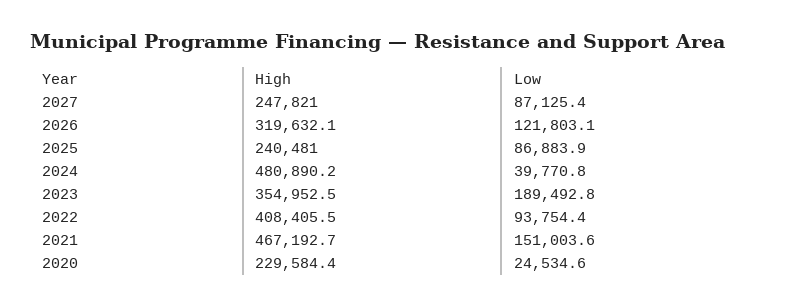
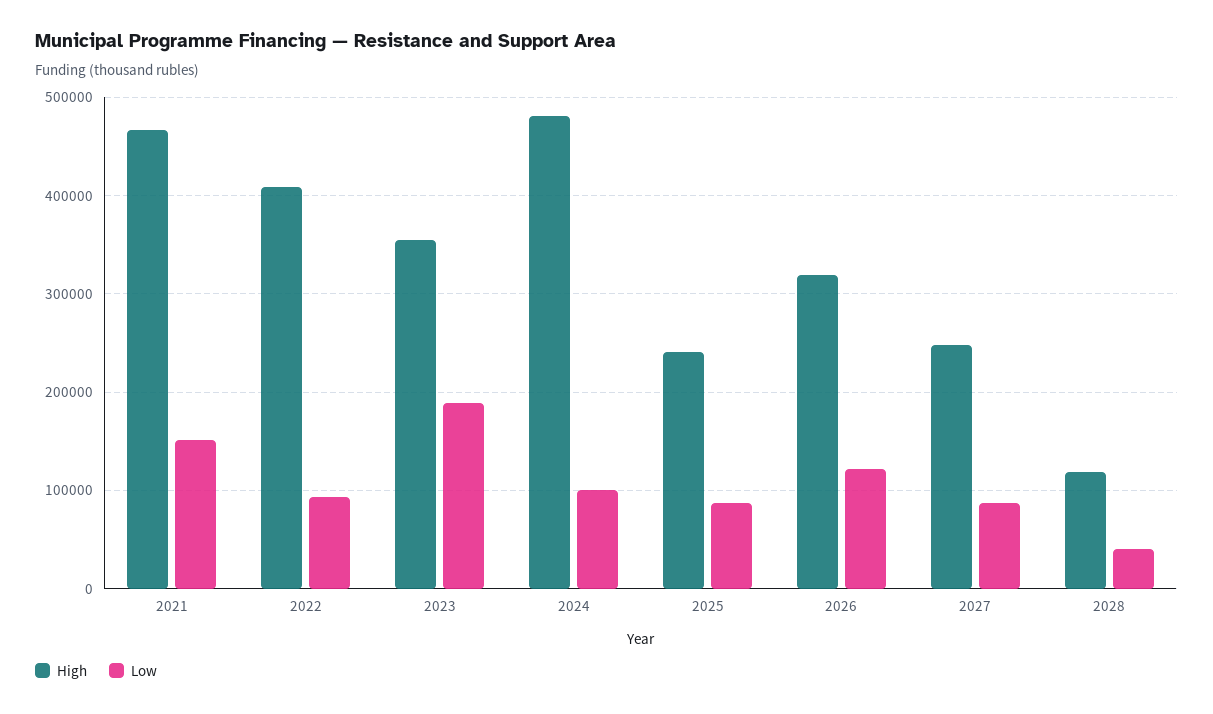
Low, 2024: 39770.8 -> 100000
High, 2020: 229584.4 -> none
Low, 2020: 24534.6 -> none
High, 2028: none -> 120000
Low, 2028: none -> 40000

